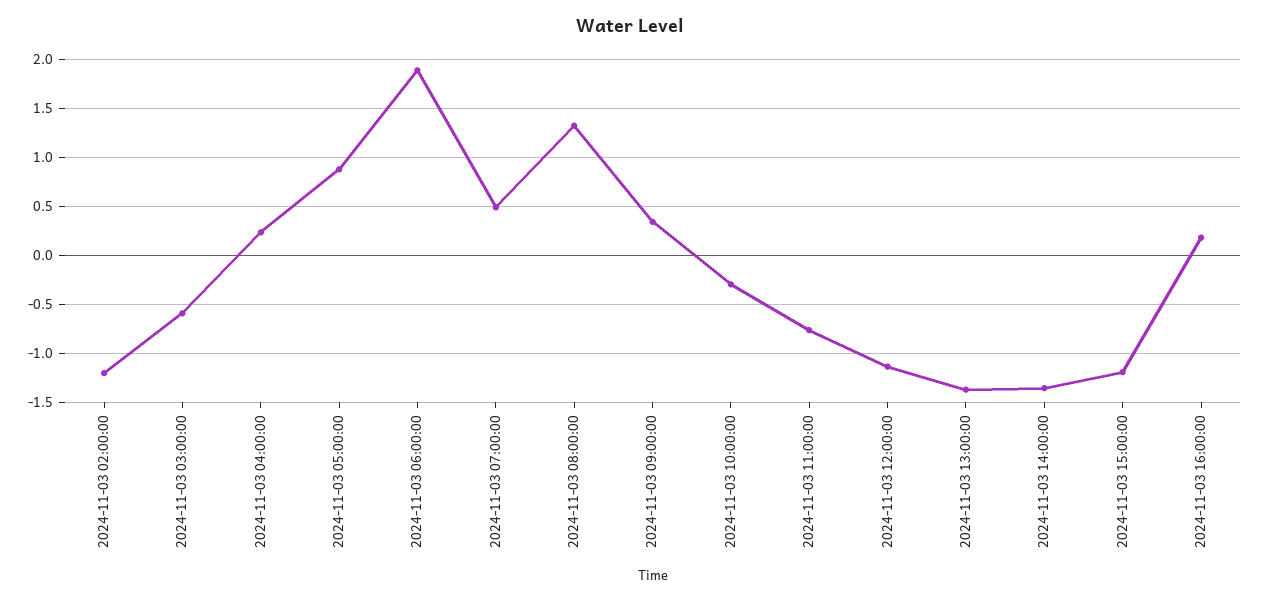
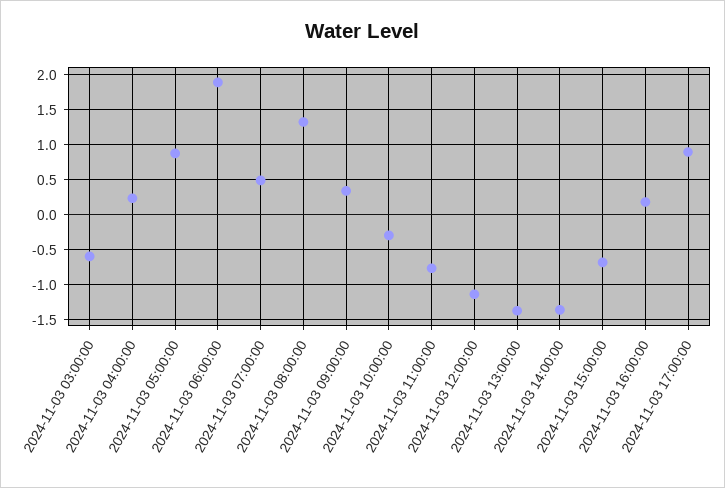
2024-11-03 02:00:00: -1.2 -> none
2024-11-03 15:00:00: -1.2 -> -0.7
2024-11-03 17:00:00: none -> 0.9

